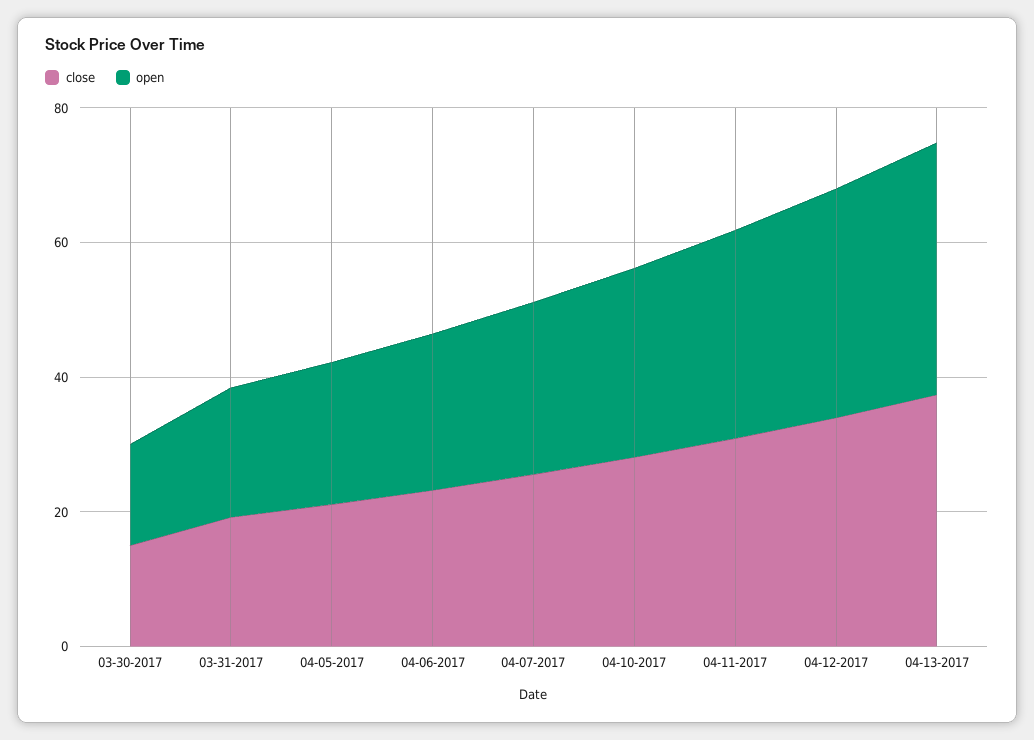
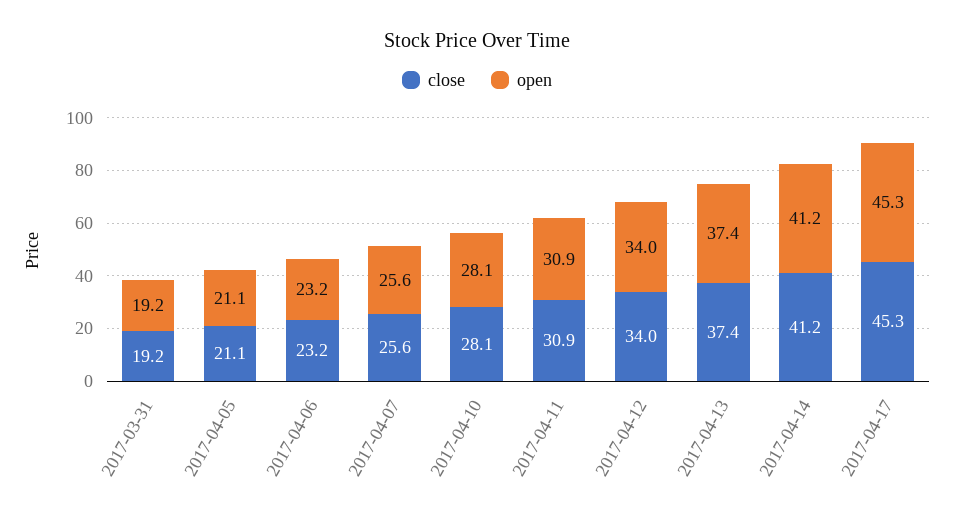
close, 03-30-2017: 15 -> none
open, 03-30-2017: 15 -> none
close, 2017-04-14: none -> 41.2
open, 2017-04-14: none -> 41.2
close, 2017-04-17: none -> 45.3
open, 2017-04-17: none -> 45.3

